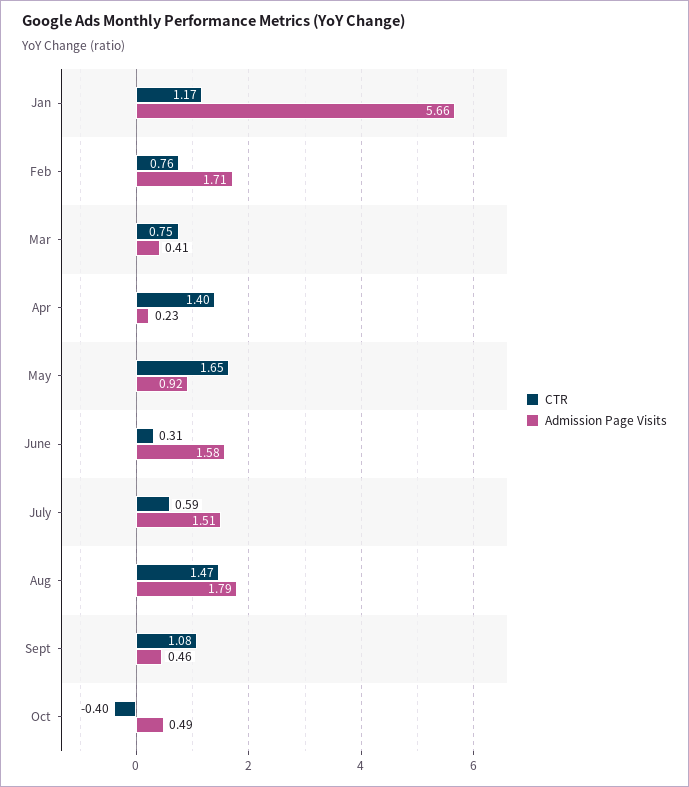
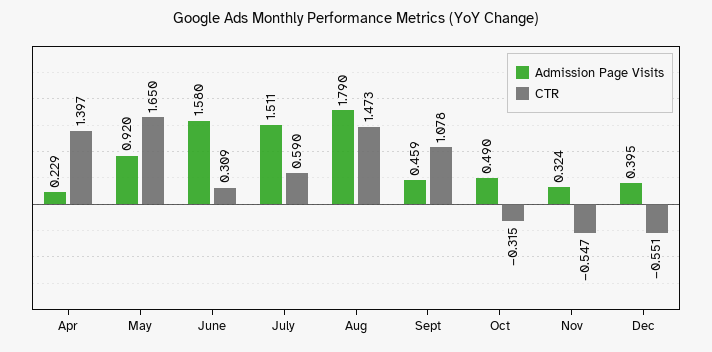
CTR, Jan: 1.17 -> none
Admission Page Visits, Jan: 5.66 -> none
CTR, Feb: 0.76 -> none
Admission Page Visits, Feb: 1.71 -> none
CTR, Mar: 0.75 -> none
Admission Page Visits, Mar: 0.41 -> none
CTR, Oct: -0.4 -> -0.315
Admission Page Visits, Nov: none -> 0.324
CTR, Nov: none -> -0.547
Admission Page Visits, Dec: none -> 0.395
CTR, Dec: none -> -0.551

